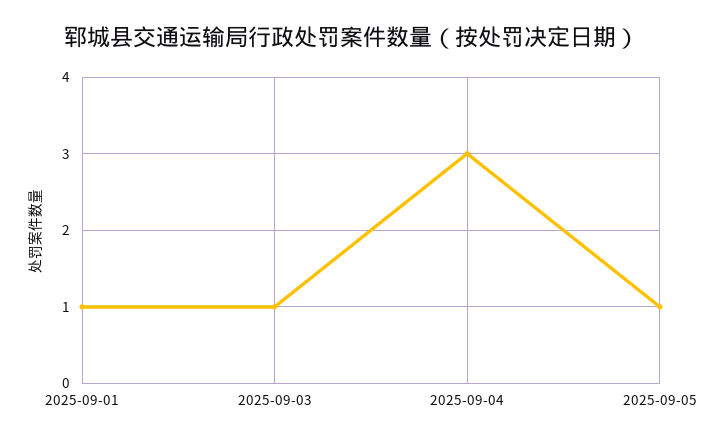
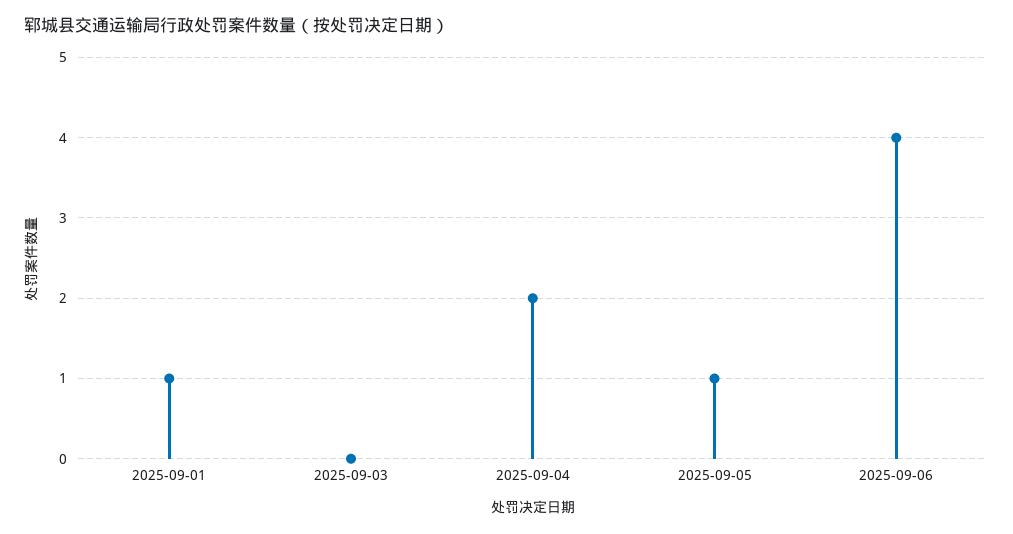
2025-09-03: 1 -> 0
2025-09-04: 3 -> 2
2025-09-06: none -> 4

